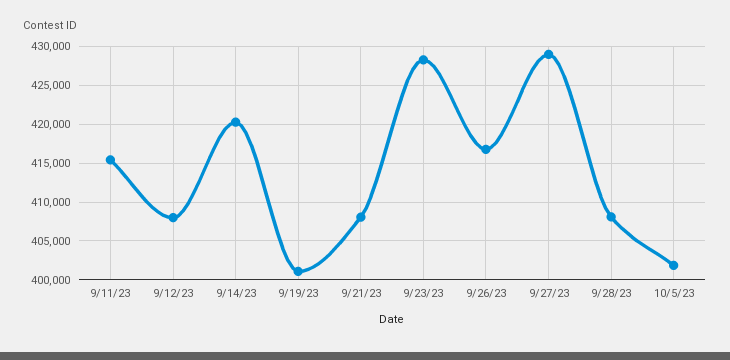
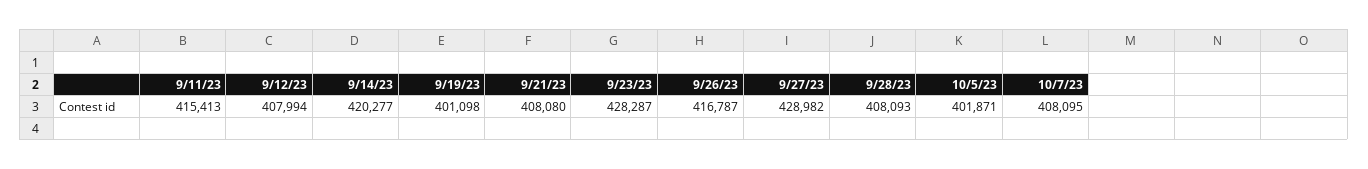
10/7/23: none -> 408095

